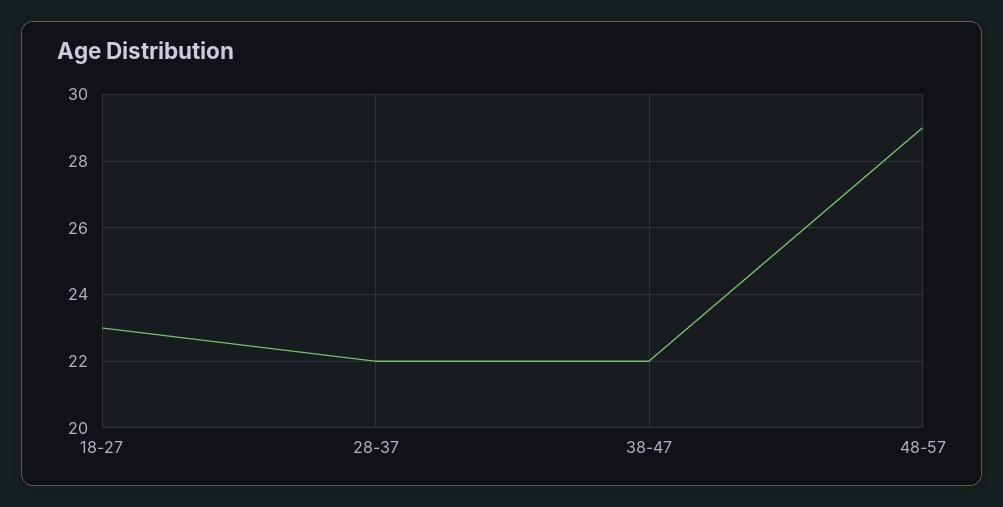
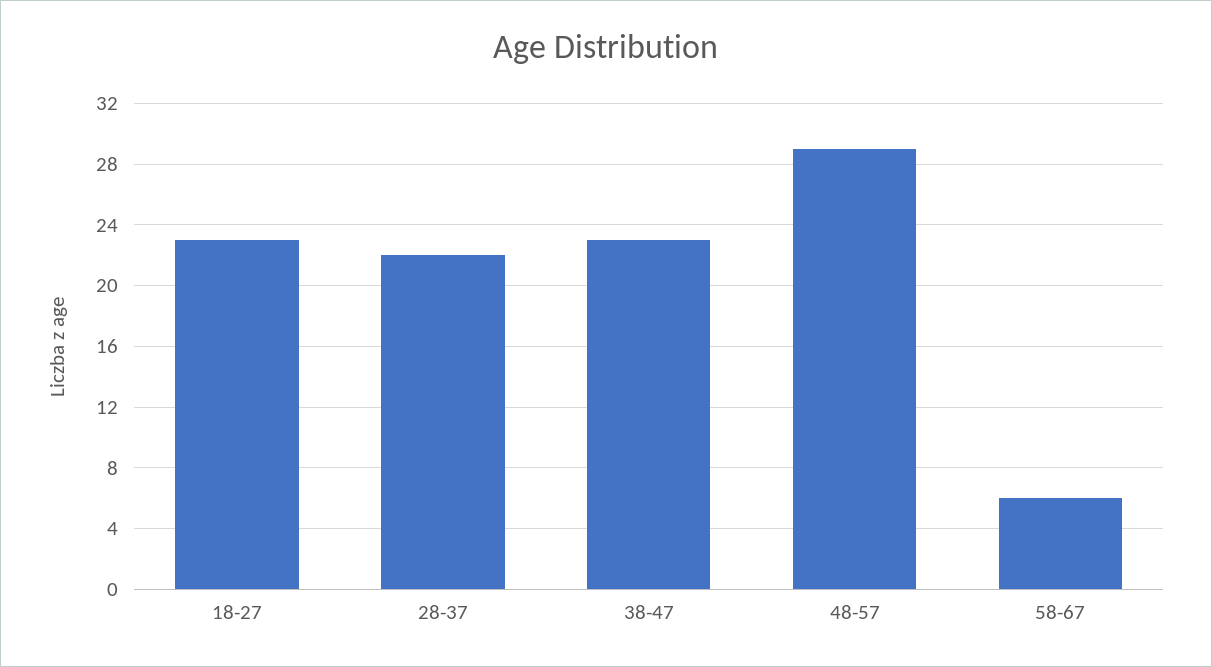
38-47: 22 -> 23
58-67: none -> 6

